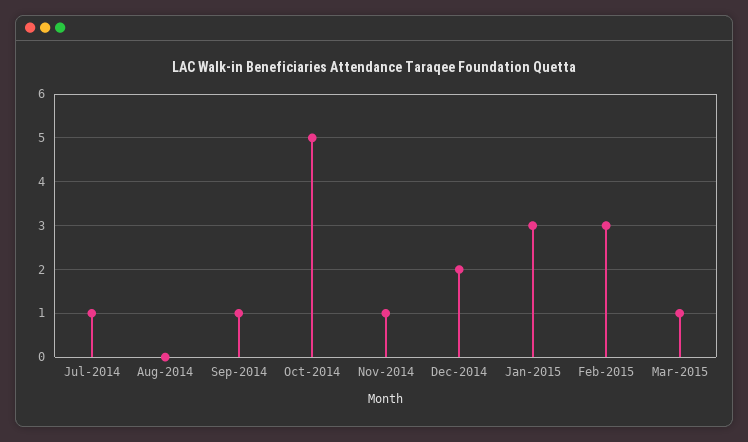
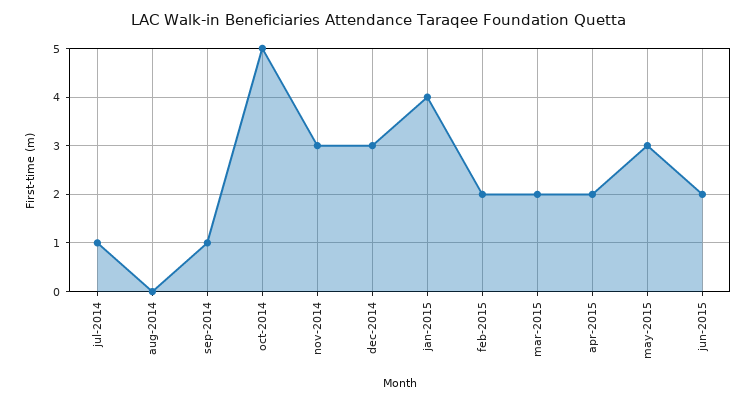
Nov-2014: 1 -> 3
Dec-2014: 2 -> 3
Jan-2015: 3 -> 4
Feb-2015: 3 -> 2
Mar-2015: 1 -> 2
apr-2015: none -> 2
may-2015: none -> 3
jun-2015: none -> 2

